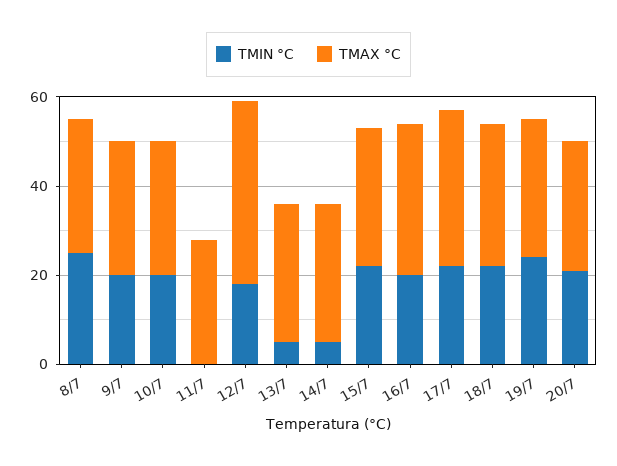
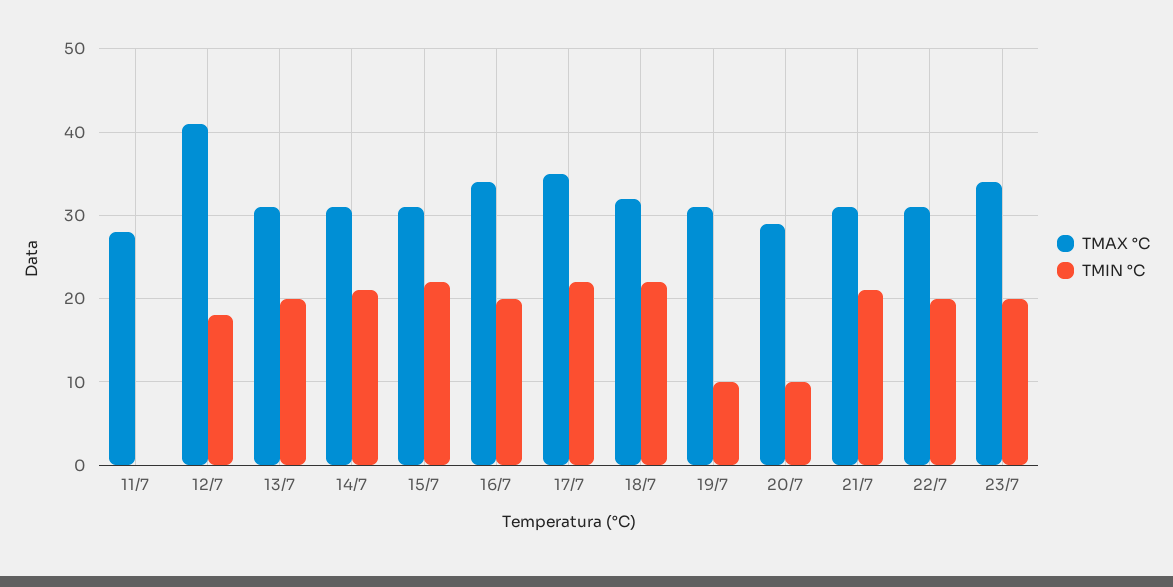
TMIN °C, 8/7: 25 -> none
TMAX °C, 8/7: 30 -> none
TMIN °C, 9/7: 20 -> none
TMAX °C, 9/7: 30 -> none
TMIN °C, 10/7: 20 -> none
TMAX °C, 10/7: 30 -> none
TMIN °C, 13/7: 5 -> 20
TMIN °C, 14/7: 5 -> 21
TMIN °C, 19/7: 25 -> 10
TMIN °C, 20/7: 20 -> 10
TMAX °C, 21/7: none -> 31
TMIN °C, 21/7: none -> 21
TMAX °C, 22/7: none -> 31
TMIN °C, 22/7: none -> 20
TMAX °C, 23/7: none -> 34
TMIN °C, 23/7: none -> 20

